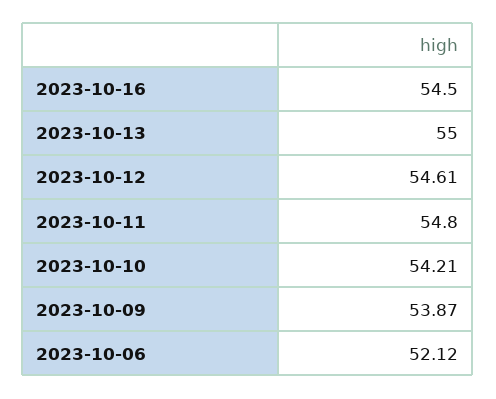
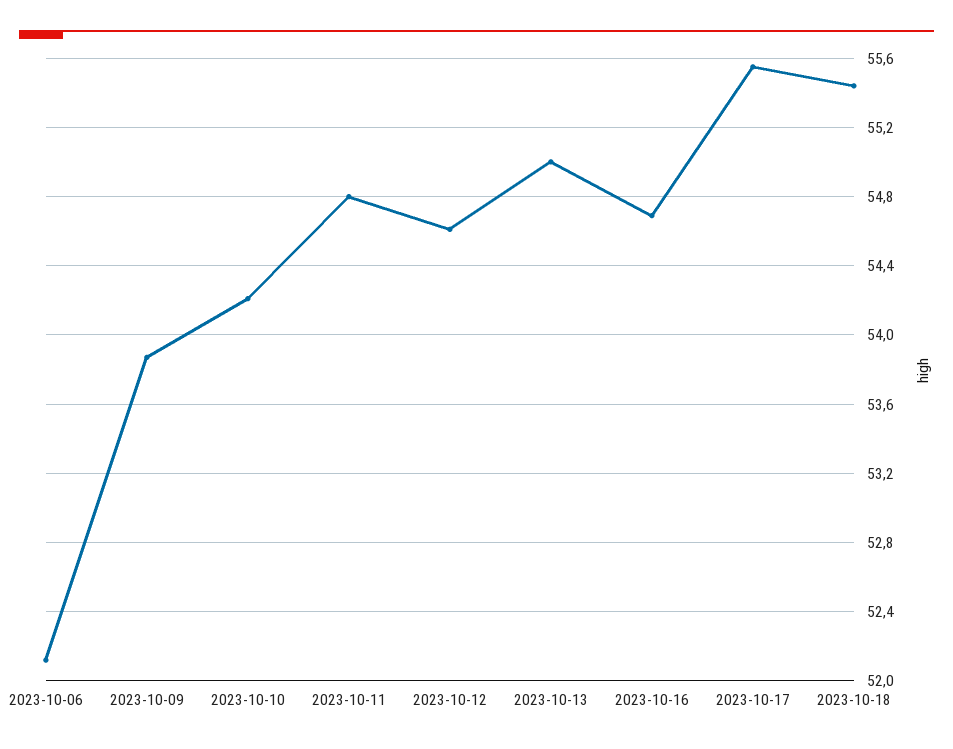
2023-10-16: 54.5 -> 54.7
2023-10-17: none -> 55.55
2023-10-18: none -> 55.45

